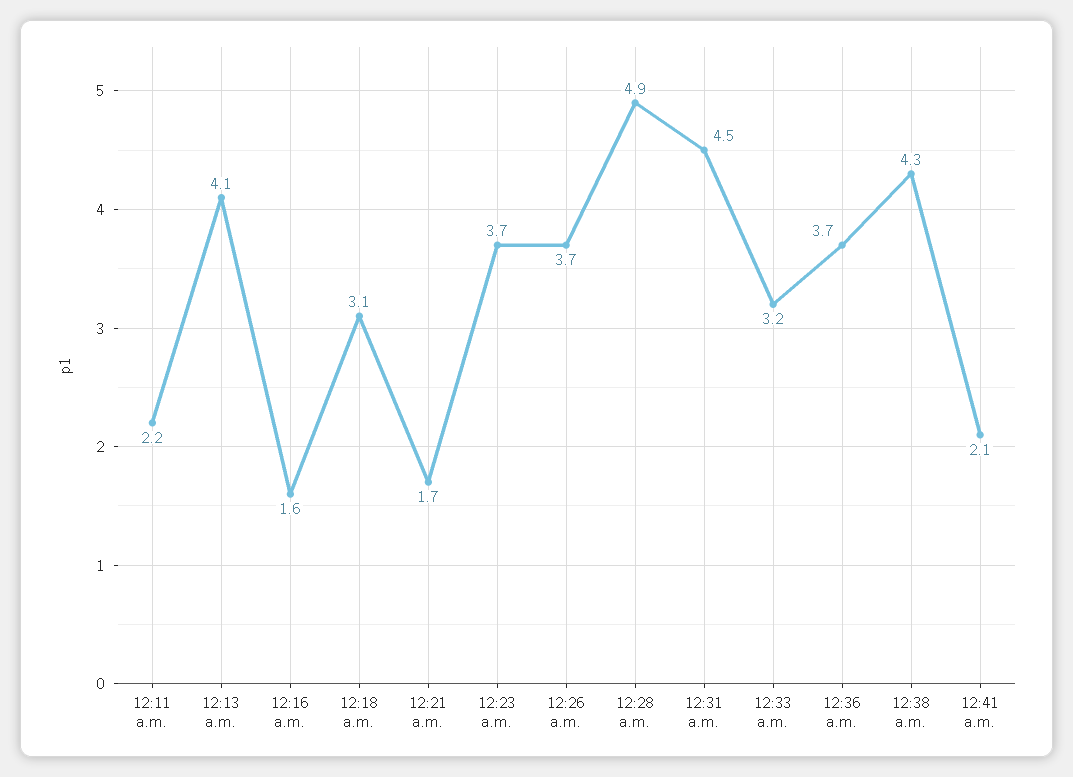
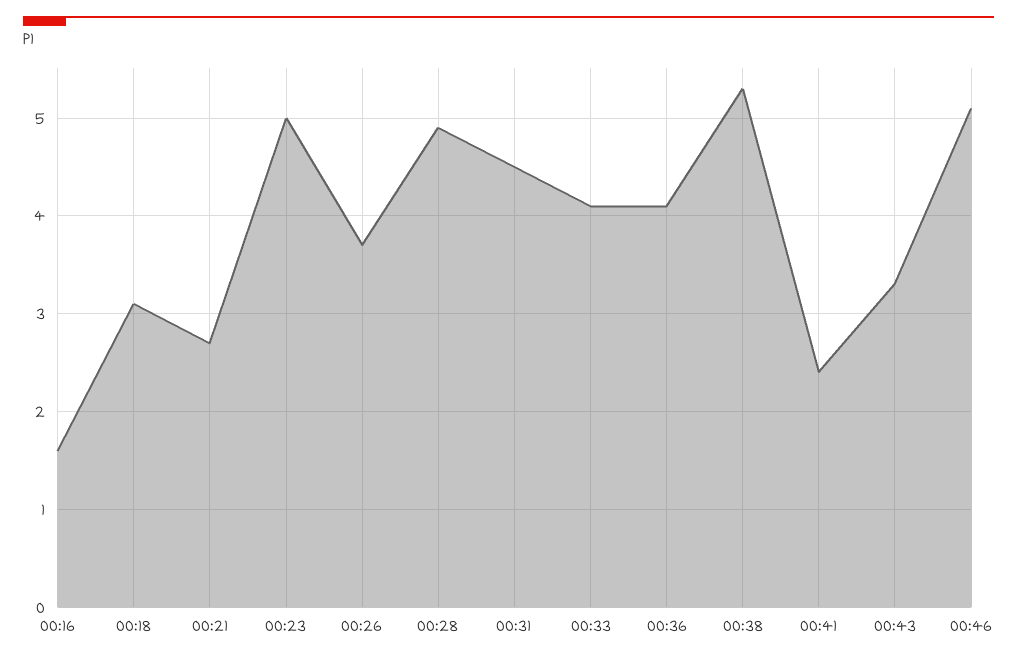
12:11 a.m.: 2.2 -> none
12:13 a.m.: 4.1 -> none
12:21 a.m.: 1.7 -> 2.7
12:23 a.m.: 3.7 -> 5
12:33 a.m.: 3.2 -> 4.1
12:36 a.m.: 3.7 -> 4.1
12:38 a.m.: 4.3 -> 5.3
12:41 a.m.: 2.1 -> 2.4
00:43: none -> 3.3
00:46: none -> 5.1

